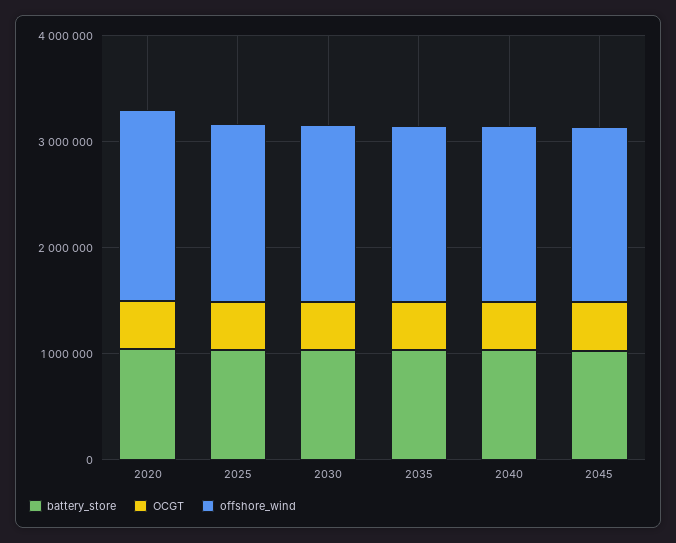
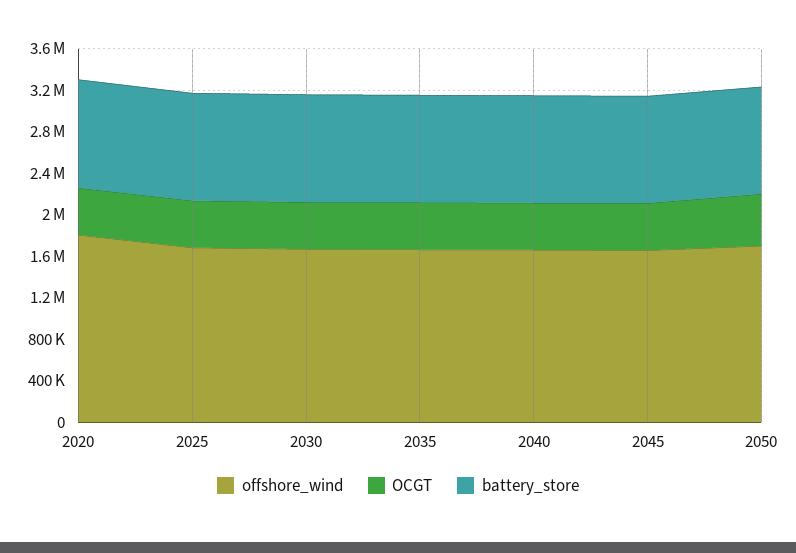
offshore_wind, 2050: none -> 1700000
OCGT, 2050: none -> 500000
battery_store, 2050: none -> 1000000

